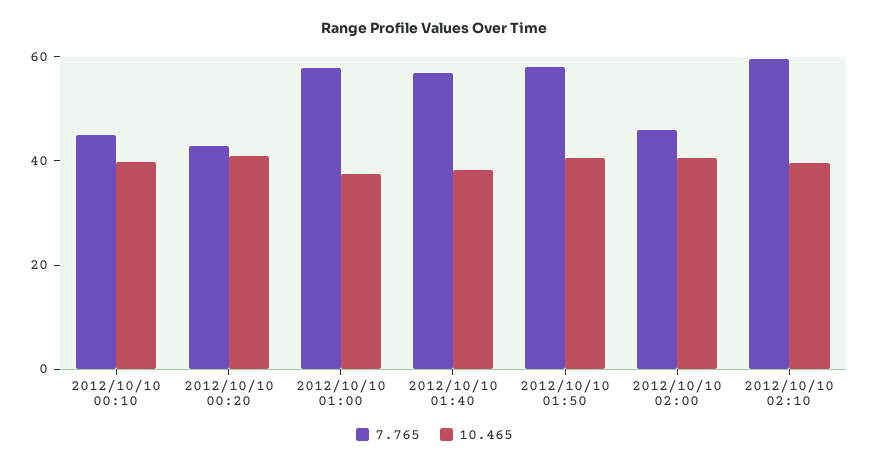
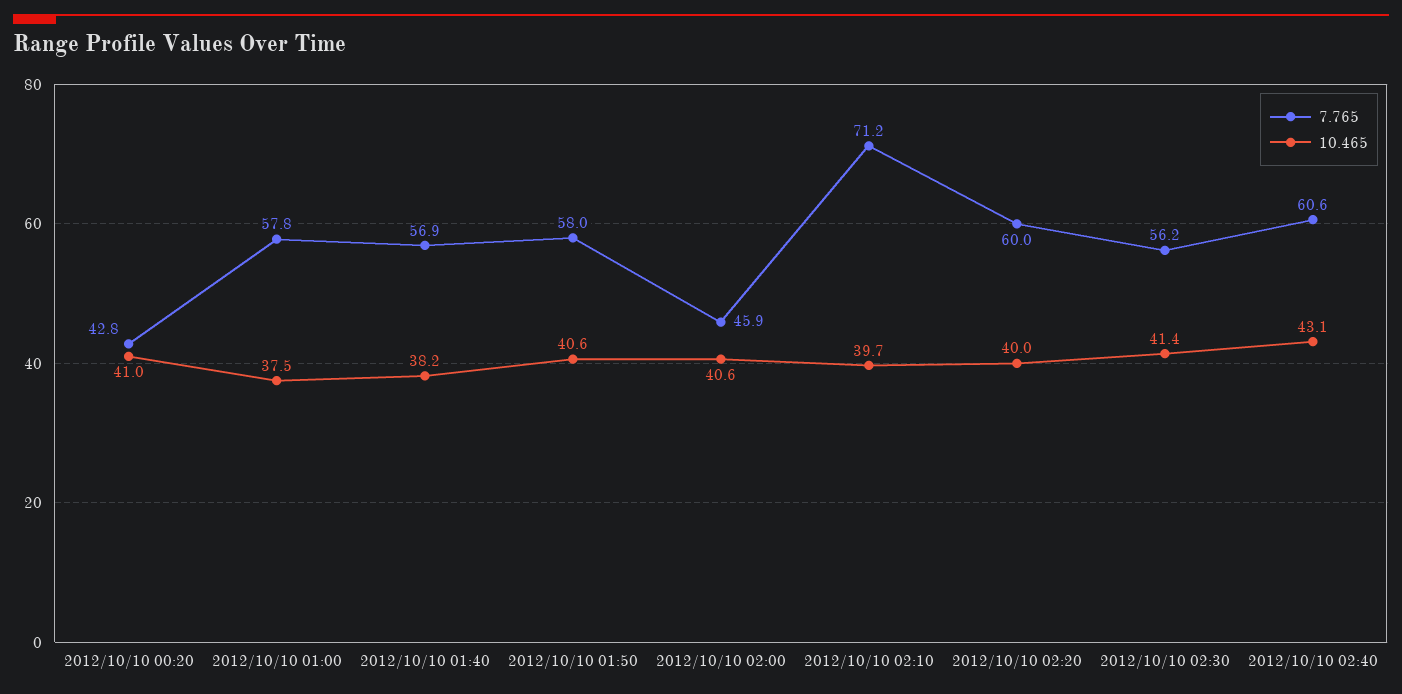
7.765, 2012/10/10 00:10: 45 -> none
10.465, 2012/10/10 00:10: 40 -> none
7.765, 2012/10/10 02:10: 60 -> 71.2
7.765, 2012/10/10 02:20: none -> 60
10.465, 2012/10/10 02:20: none -> 40
7.765, 2012/10/10 02:30: none -> 56.2
10.465, 2012/10/10 02:30: none -> 41.4
7.765, 2012/10/10 02:40: none -> 60.6
10.465, 2012/10/10 02:40: none -> 43.1

